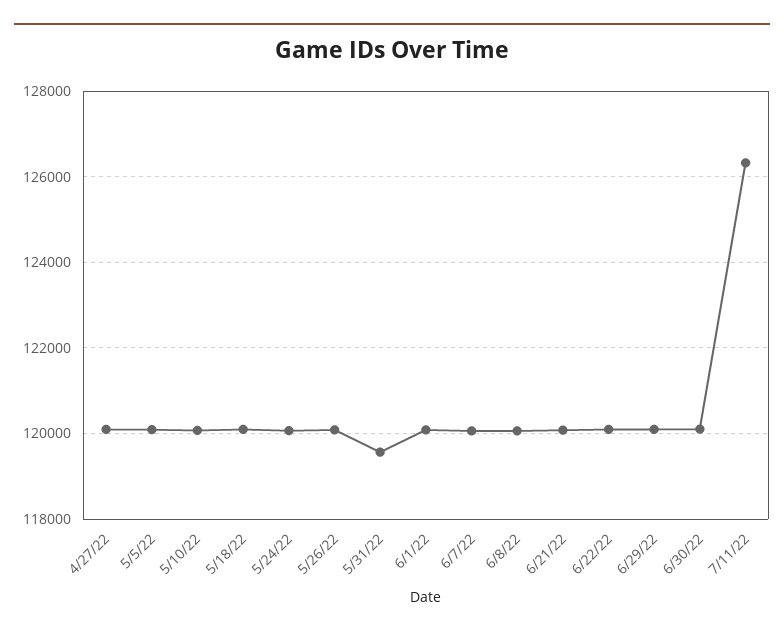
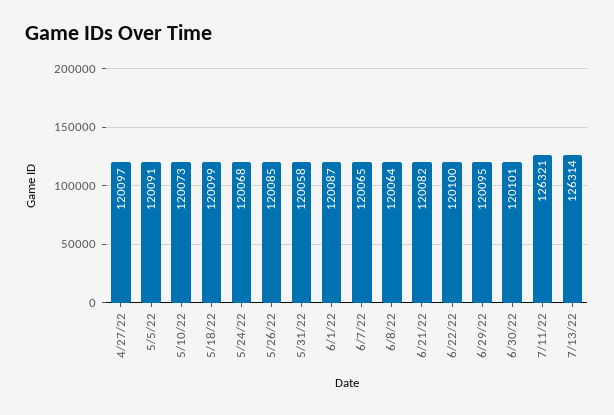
5/31/22: 119600 -> 120058
7/13/22: none -> 126314

